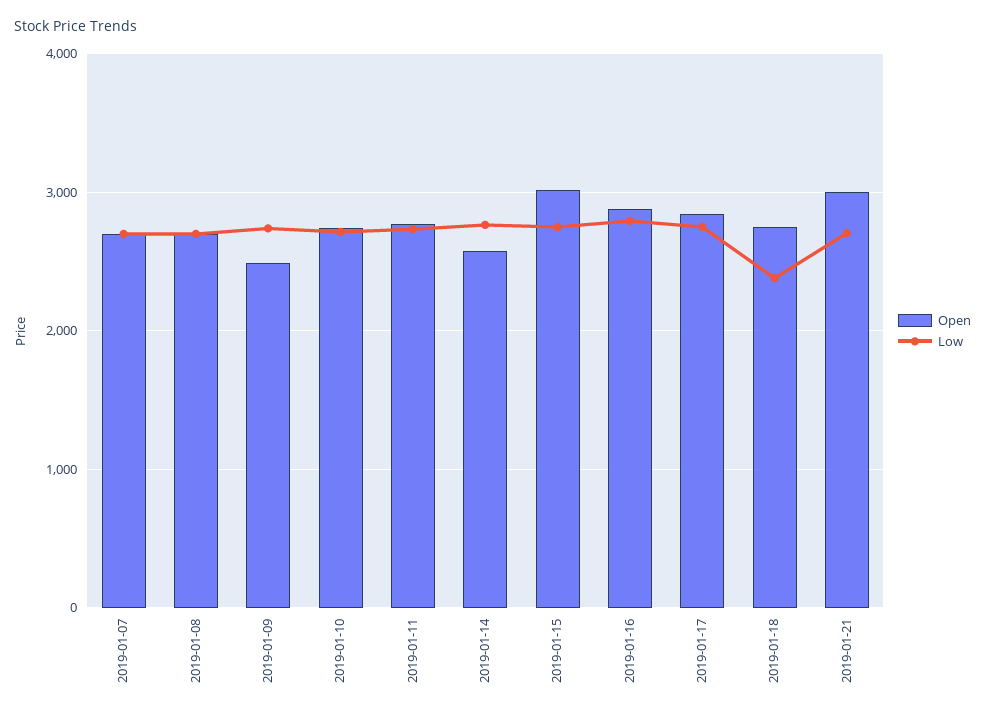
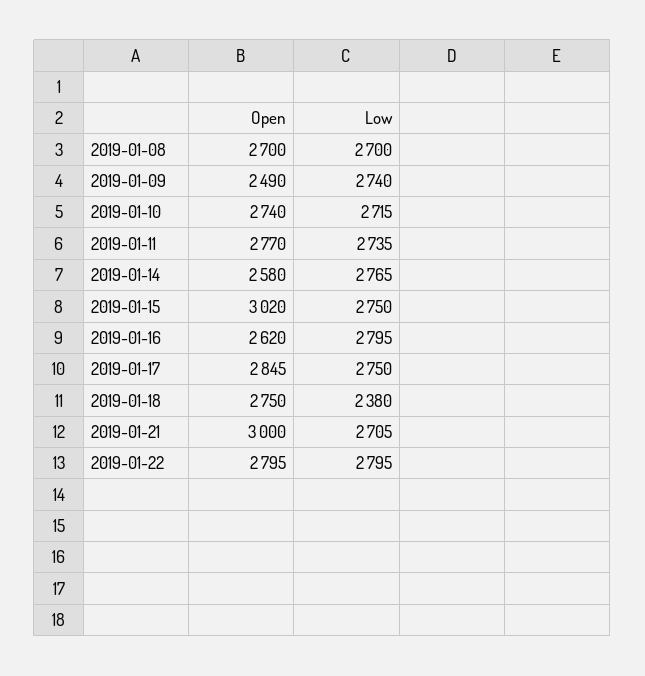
Open, 2019-01-07: 2700 -> none
Low, 2019-01-07: 2700 -> none
Open, 2019-01-16: 2900 -> 2620
Open, 2019-01-22: none -> 2795
Low, 2019-01-22: none -> 2795

